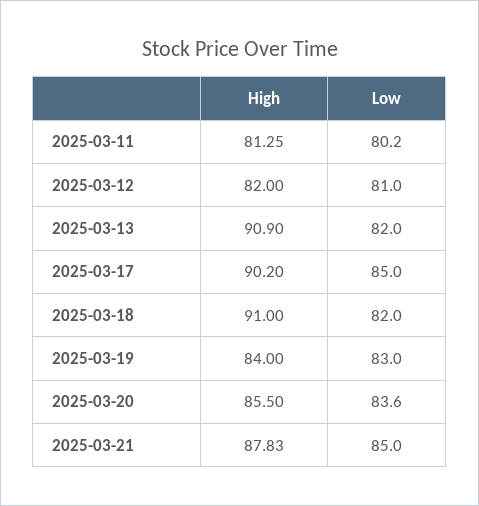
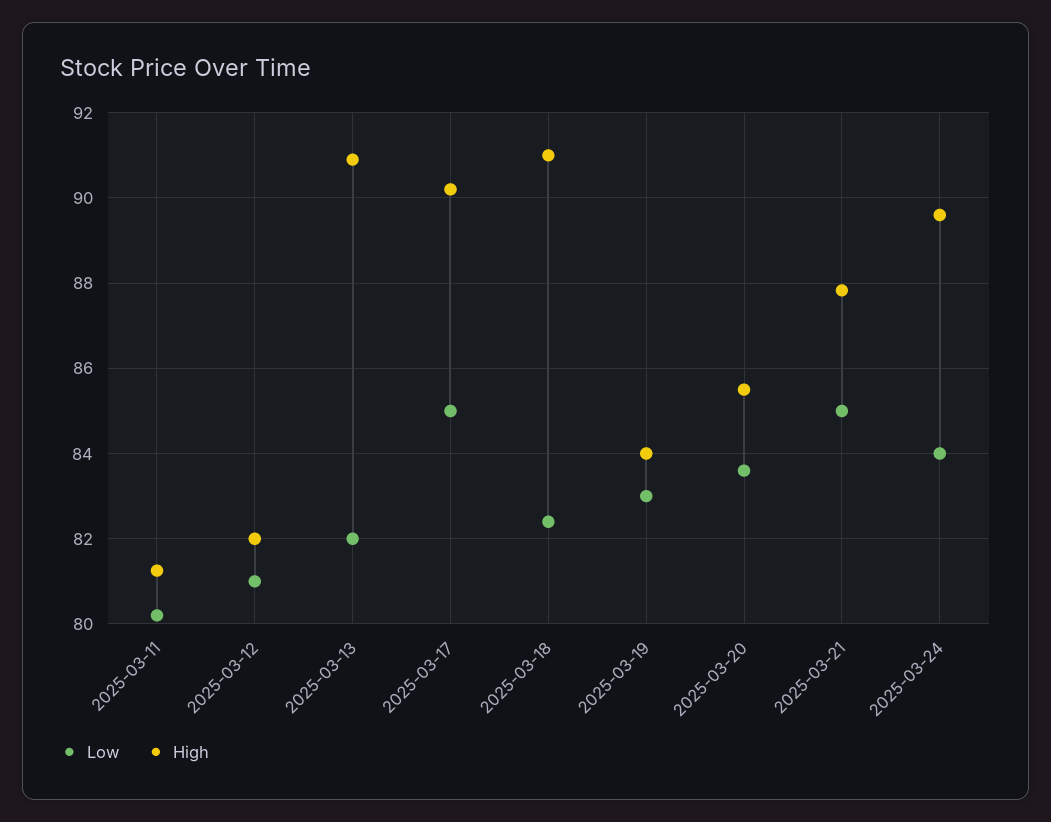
Low, 2025-03-18: 82 -> 82.4
Low, 2025-03-24: none -> 84
High, 2025-03-24: none -> 89.6

